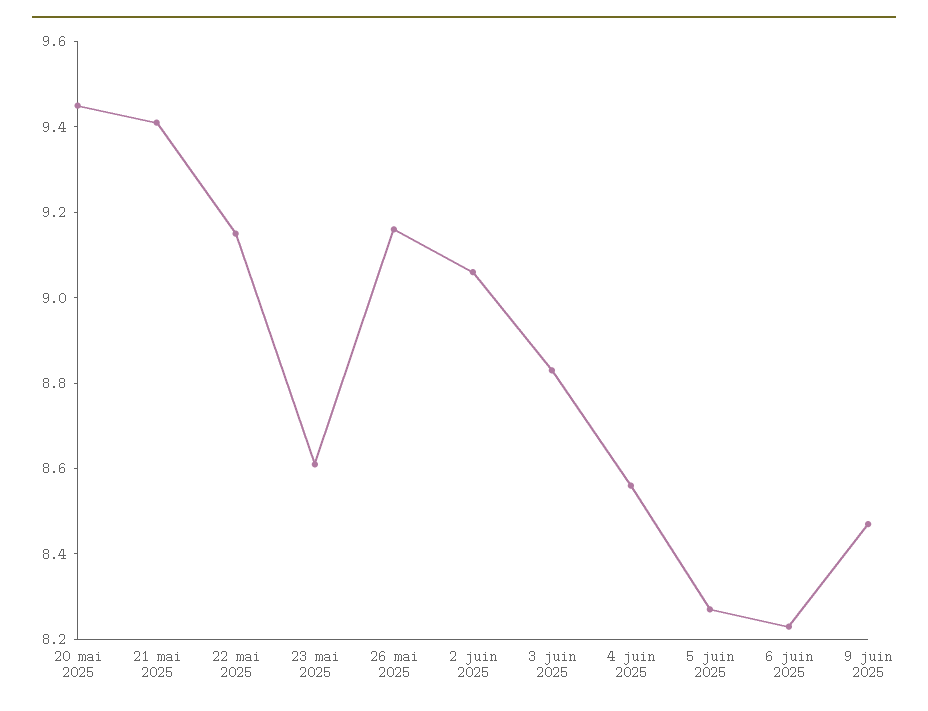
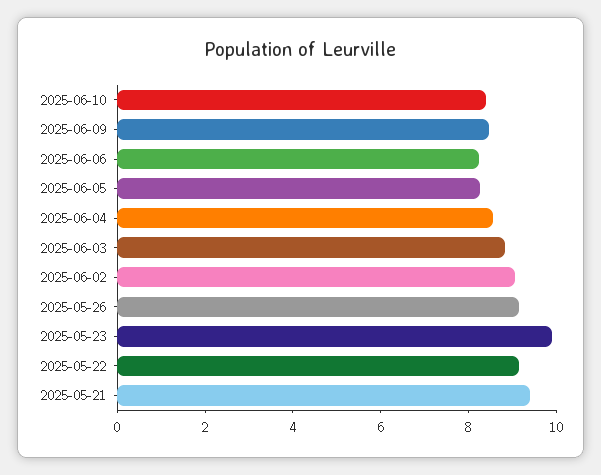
20 mai 2025: 9.45 -> none
23 mai 2025: 8.6 -> 10
2025-06-10: none -> 8.5

